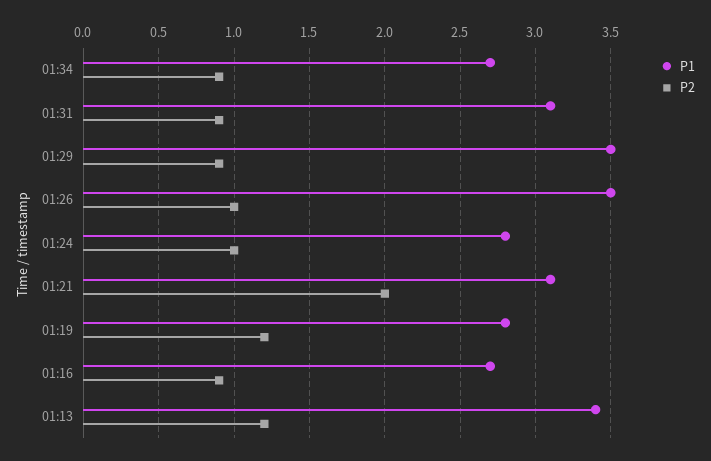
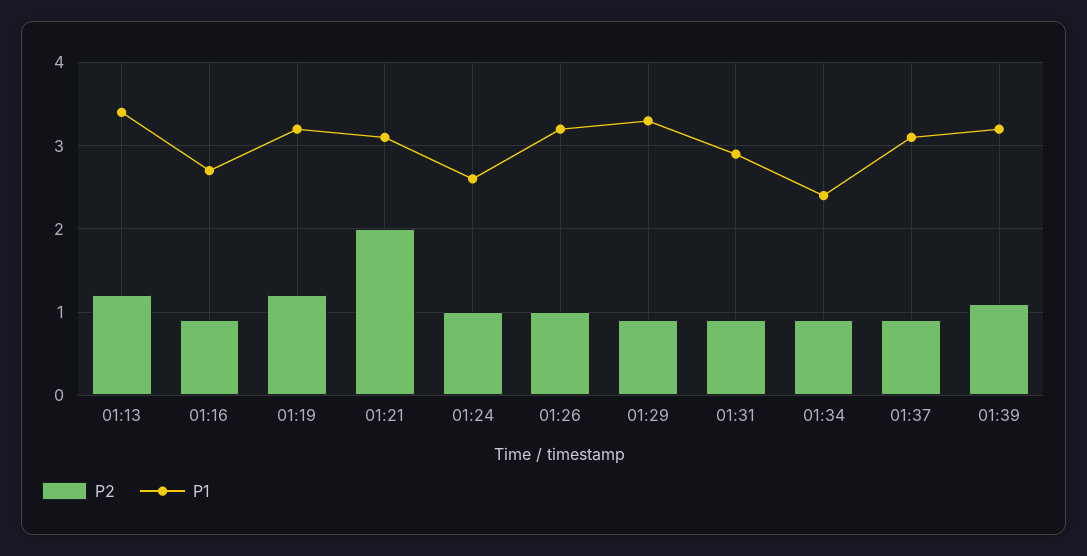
P1, 01:34: 2.7 -> 2.4
P1, 01:31: 3.1 -> 2.9
P1, 01:29: 3.5 -> 3.3
P1, 01:26: 3.5 -> 3.2
P1, 01:24: 2.8 -> 2.6
P1, 01:19: 2.8 -> 3.2
P2, 01:37: none -> 0.9
P1, 01:37: none -> 3.1
P2, 01:39: none -> 1.1
P1, 01:39: none -> 3.2

